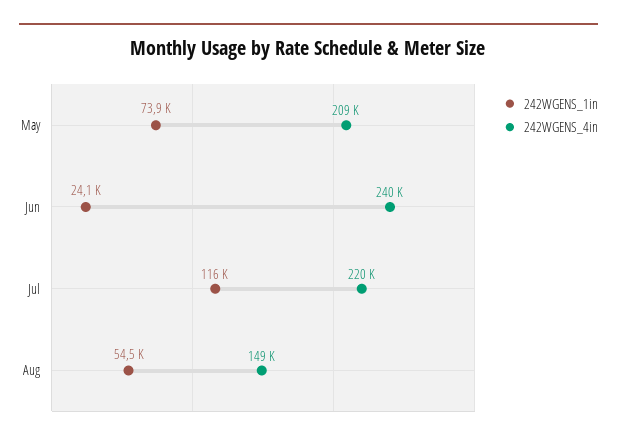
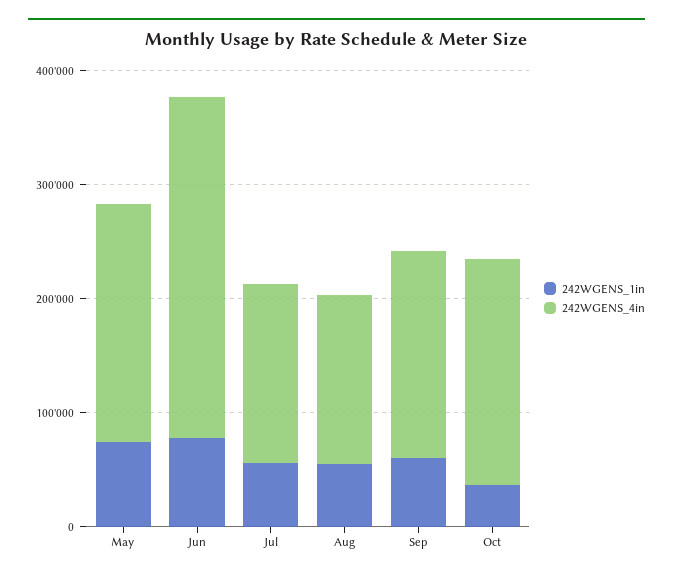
242WGENS_1in, Jun: 24100 -> 80000
242WGENS_4in, Jun: 240000 -> 300000
242WGENS_1in, Jul: 116000 -> 60000
242WGENS_4in, Jul: 220000 -> 160000
242WGENS_1in, Sep: none -> 60000
242WGENS_4in, Sep: none -> 180000
242WGENS_1in, Oct: none -> 40000
242WGENS_4in, Oct: none -> 200000

